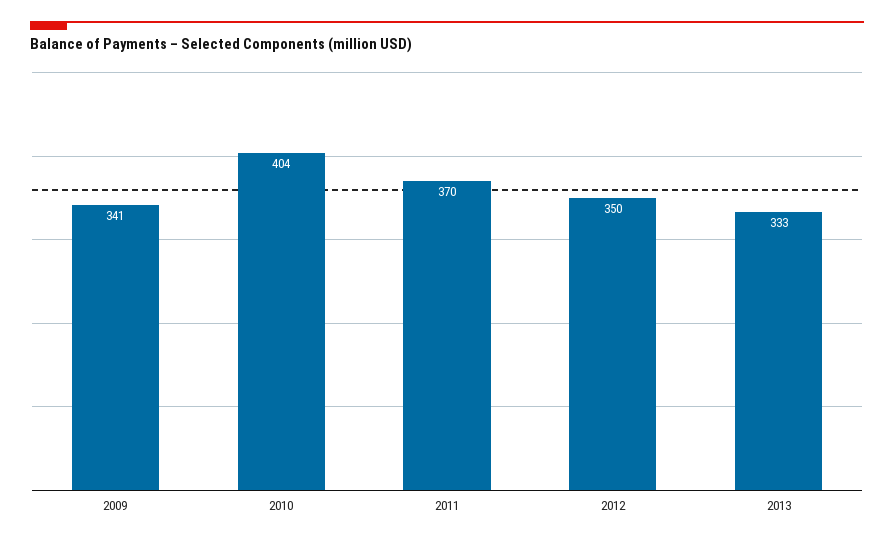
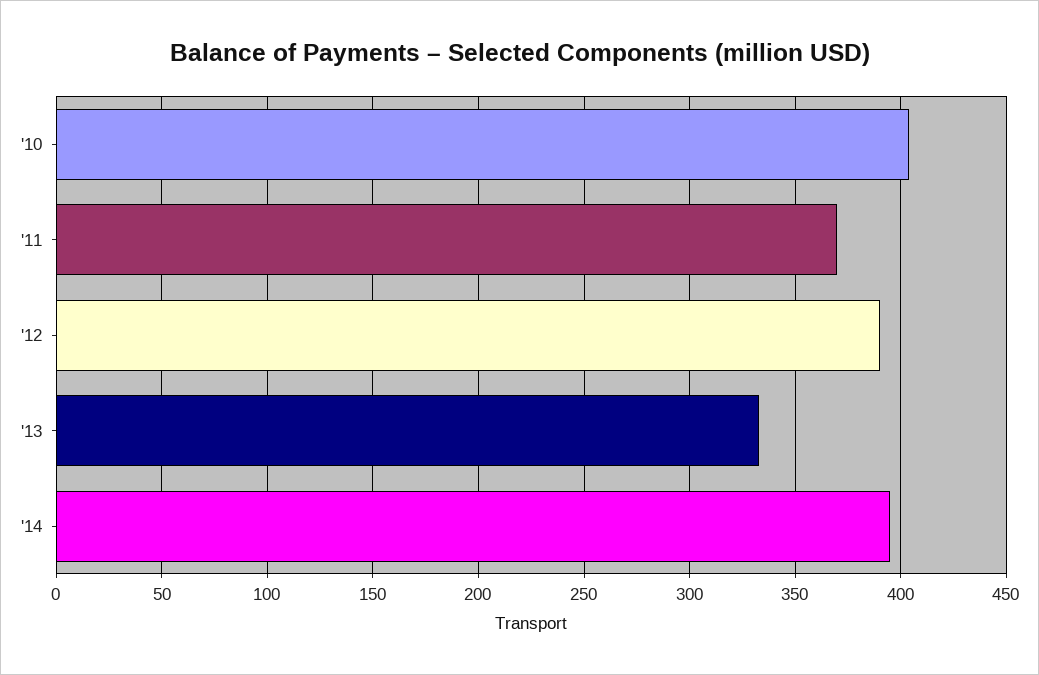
2009: 341 -> none
2012: 350 -> 390
'14: none -> 395

